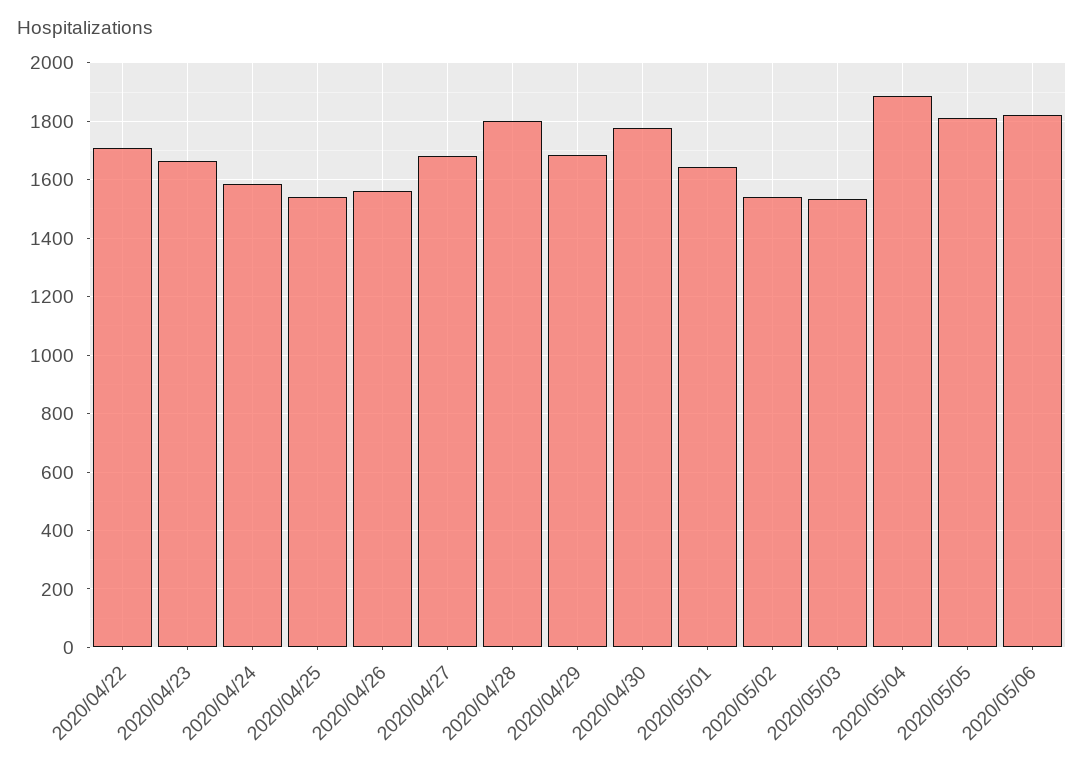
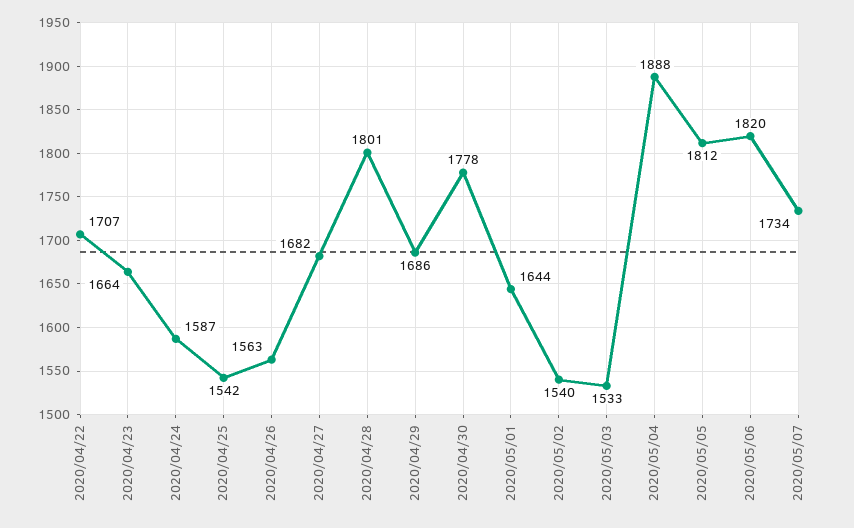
2020/05/07: none -> 1734

